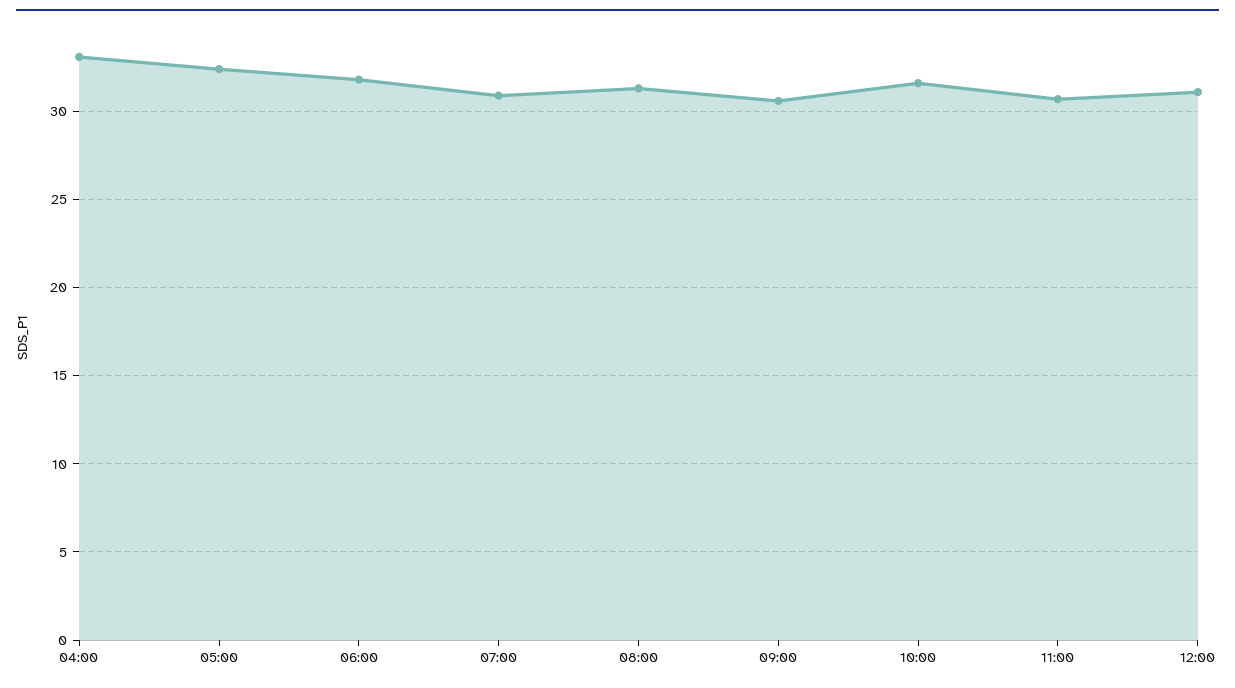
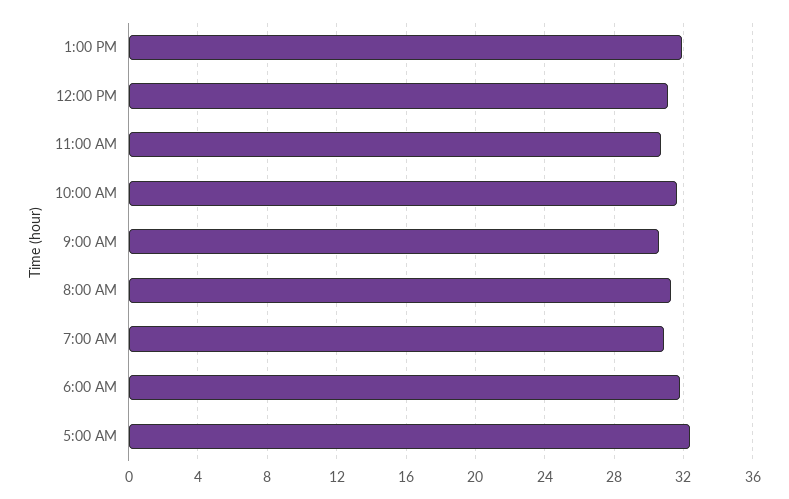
04:00: 33 -> none
1:00 PM: none -> 32

